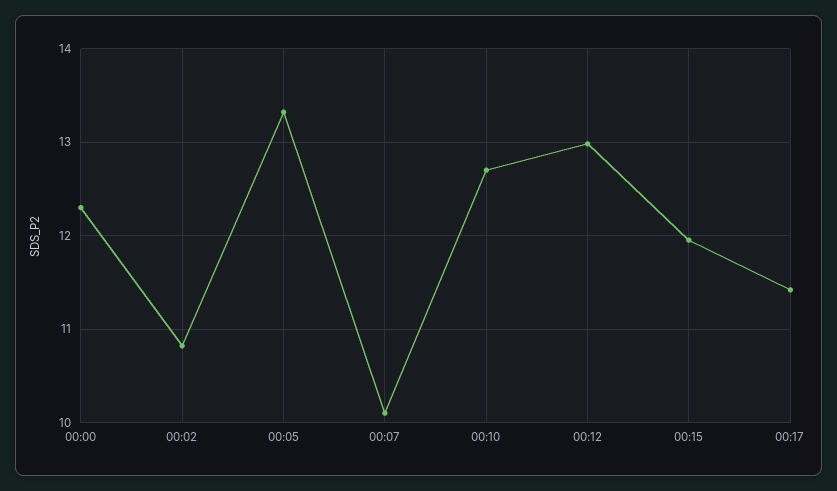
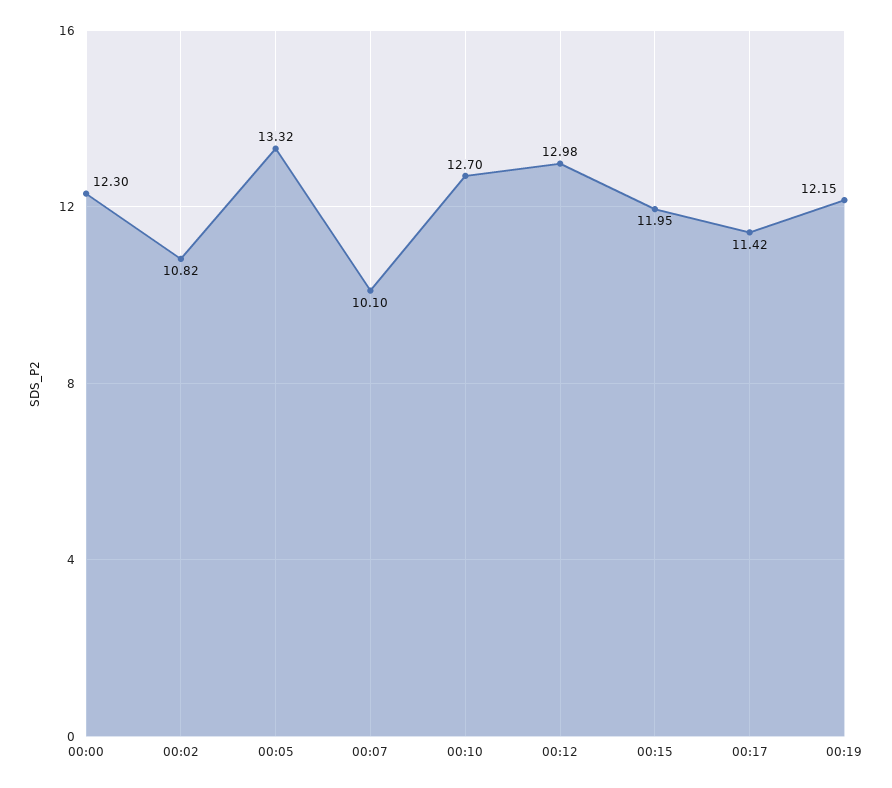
00:19: none -> 12.15

